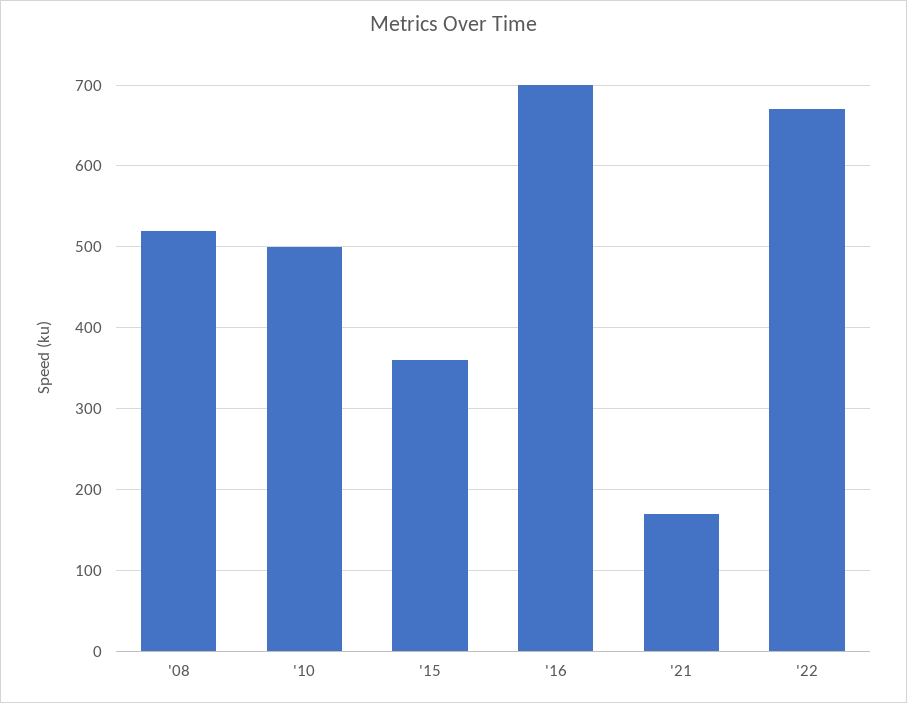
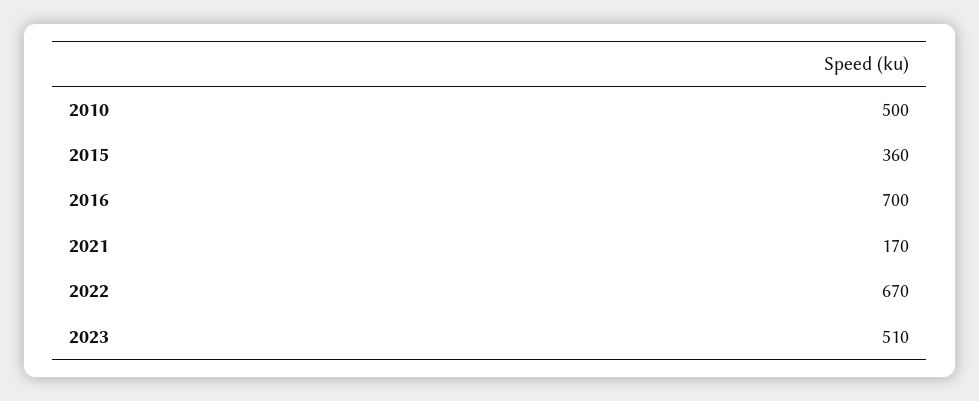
'08: 520 -> none
2023: none -> 510

